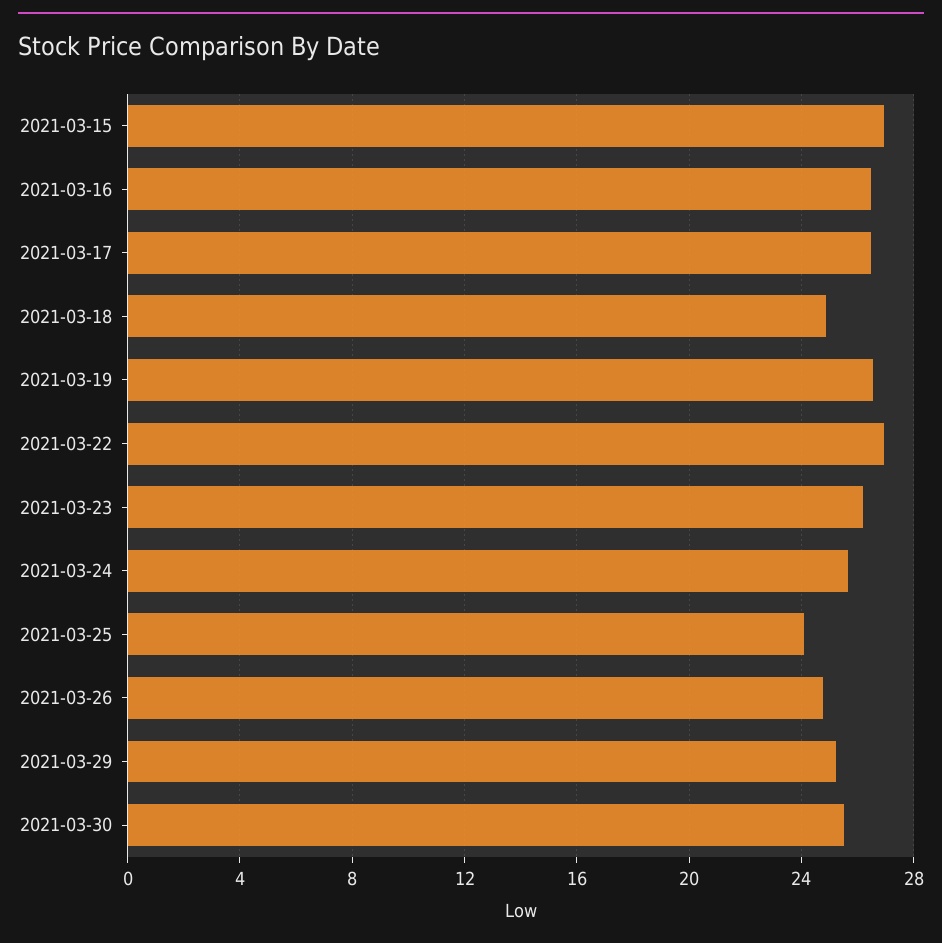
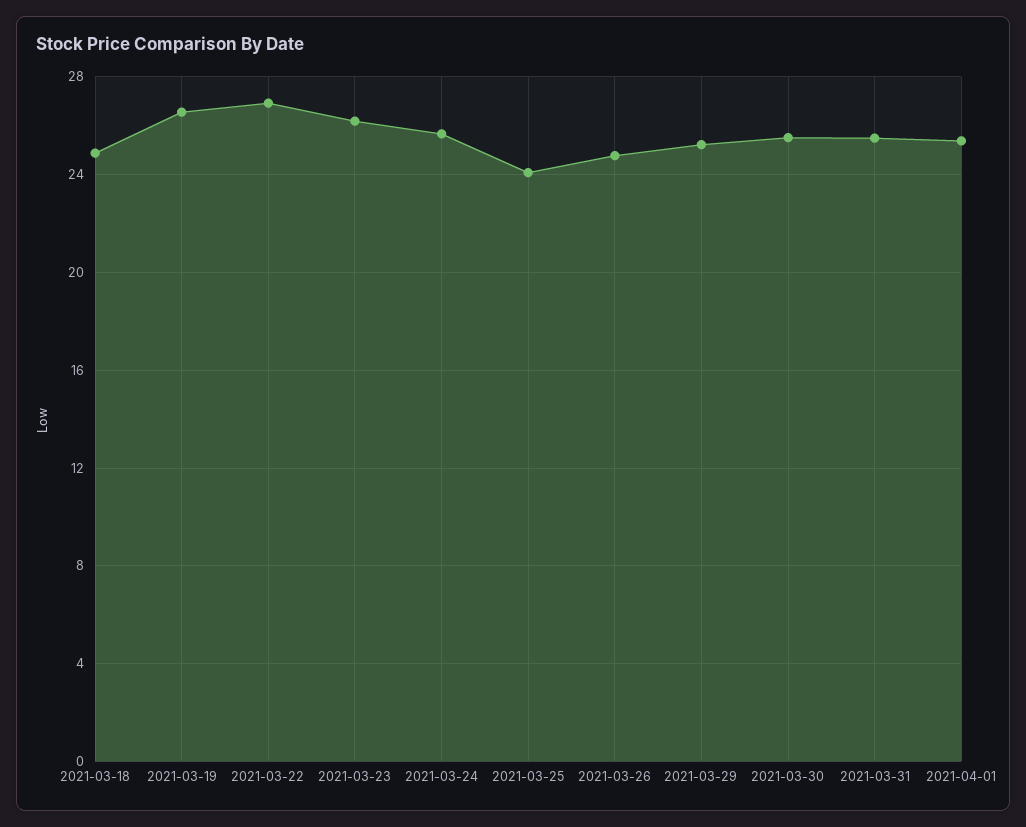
2021-03-15: 27 -> none
2021-03-16: 26.5 -> none
2021-03-17: 26.5 -> none
2021-03-31: none -> 25.5
2021-04-01: none -> 25.5

